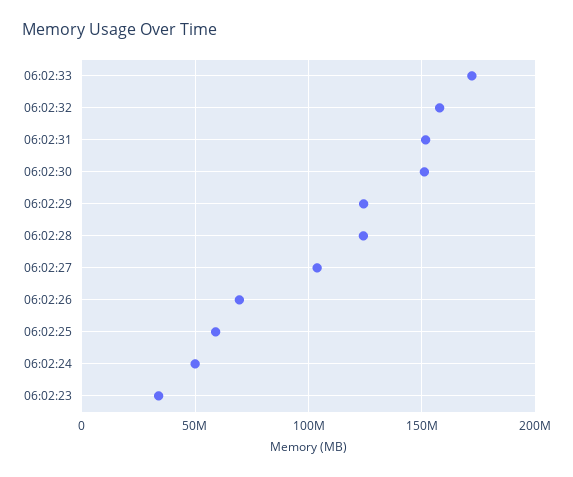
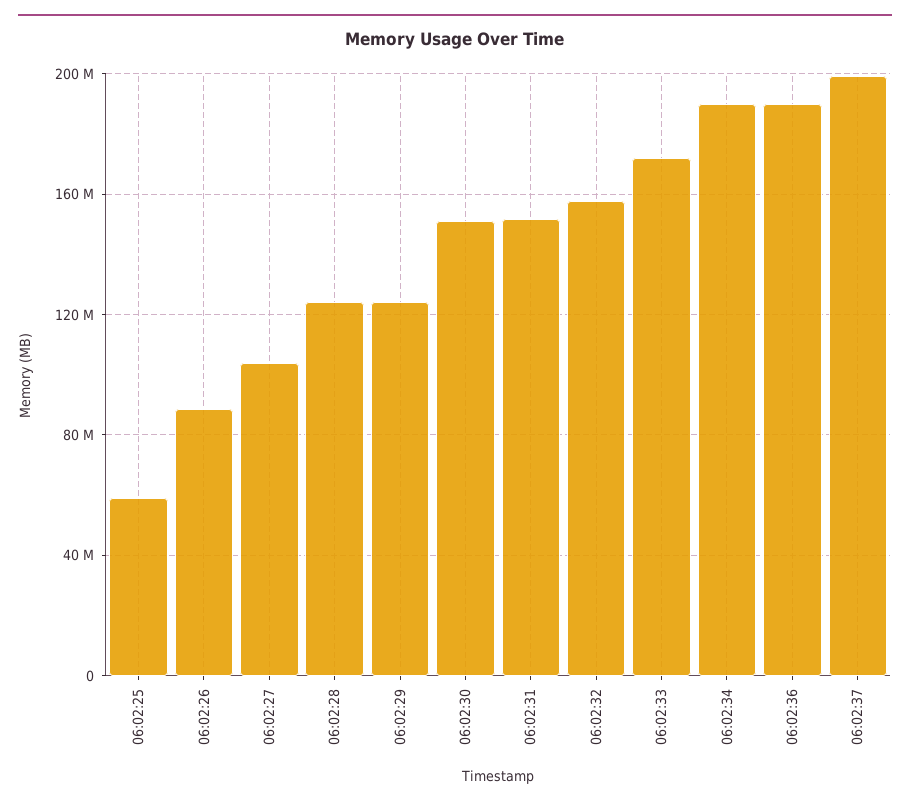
06:02:26: 70000000 -> 90000000
06:02:24: 50000000 -> none
06:02:23: 35000000 -> none
06:02:34: none -> 190000000
06:02:36: none -> 190000000
06:02:37: none -> 200000000

